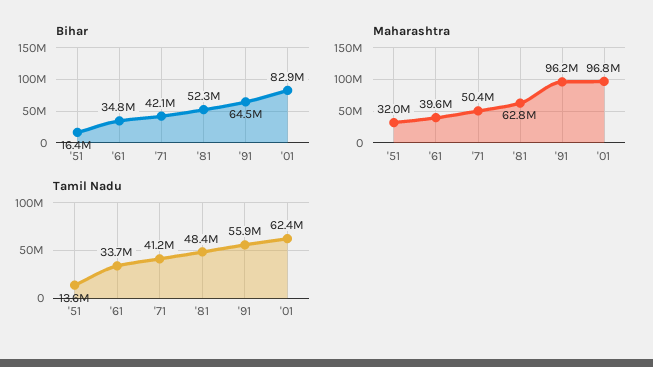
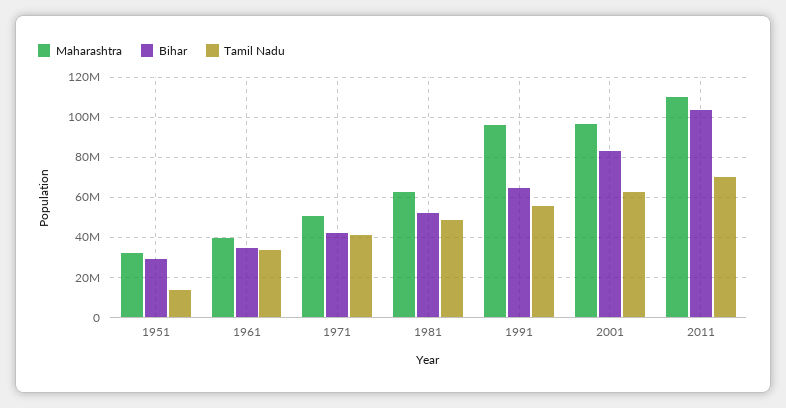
Bihar, '51: 16400000 -> 30000000
Maharashtra, 2011: none -> 110000000
Bihar, 2011: none -> 105000000
Tamil Nadu, 2011: none -> 70000000

